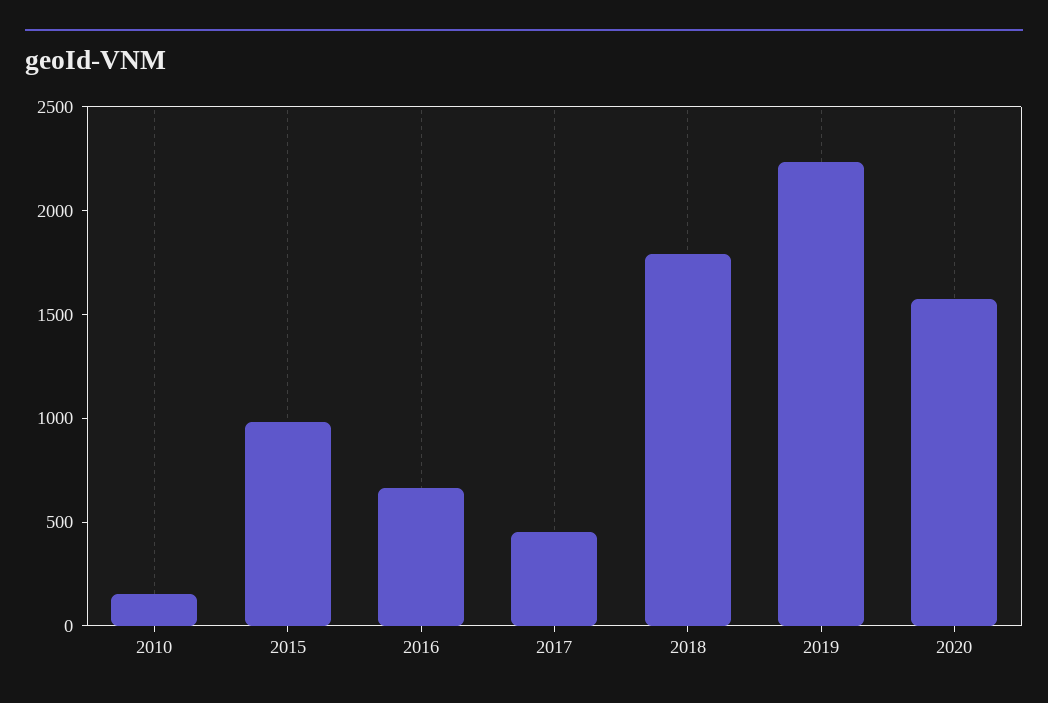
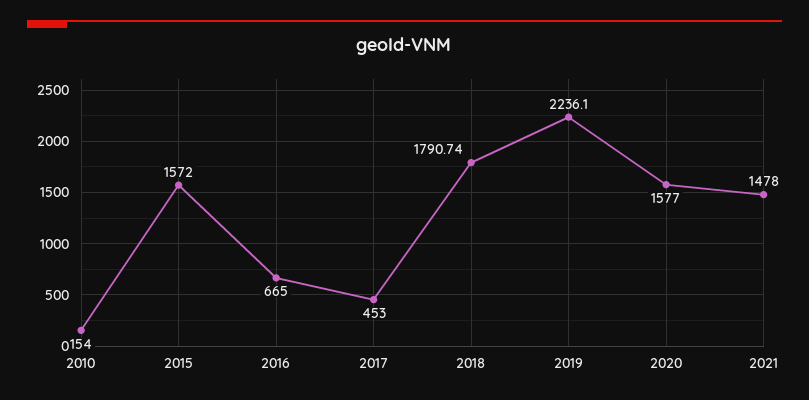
2015: 1000 -> 1572
2021: none -> 1478

